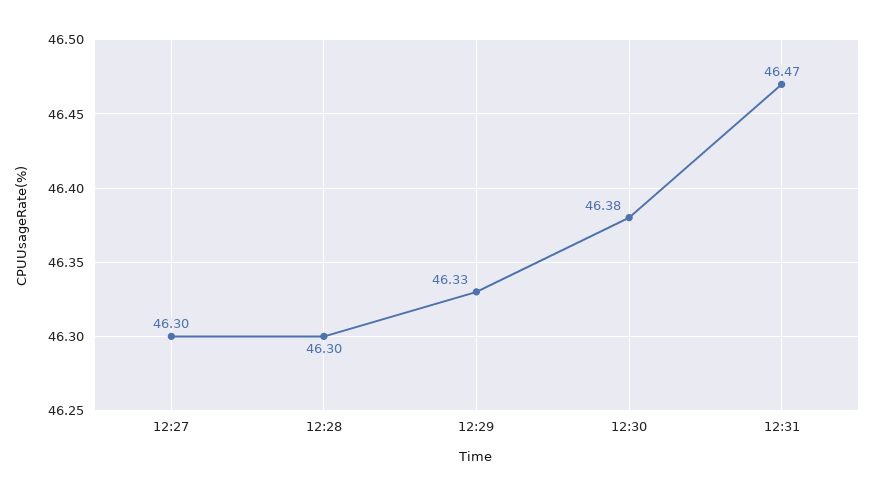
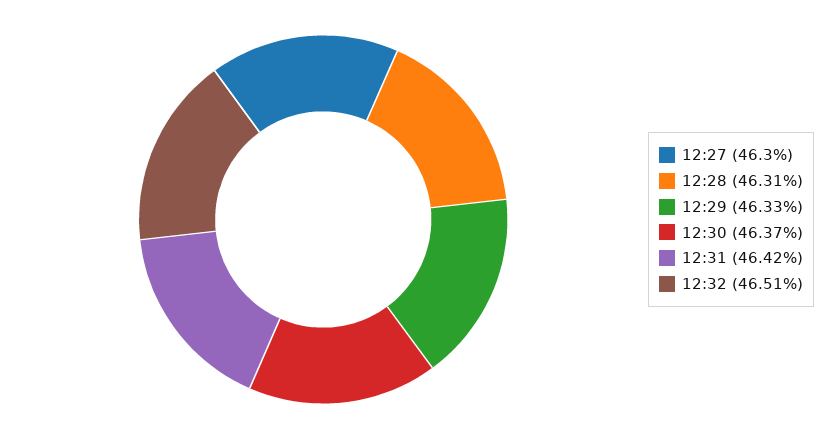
12:28: 46.3 -> 46.31
12:30: 46.38 -> 46.37
12:31: 46.47 -> 46.42
12:32: none -> 46.51

